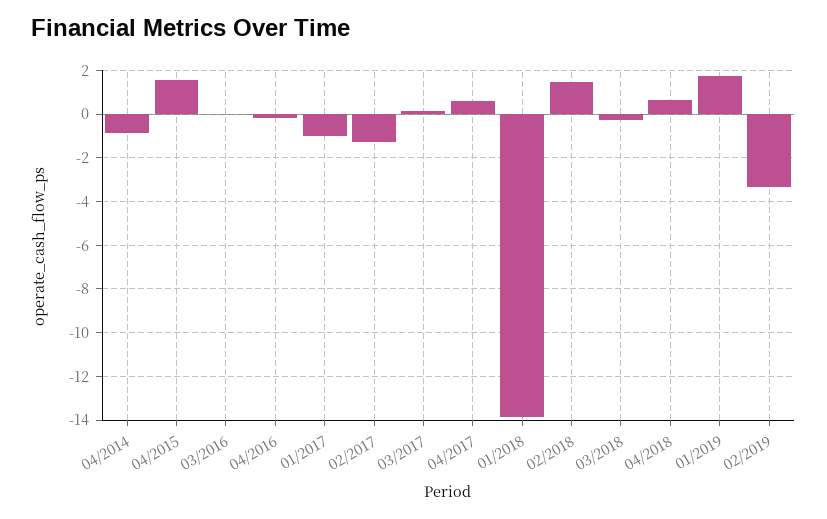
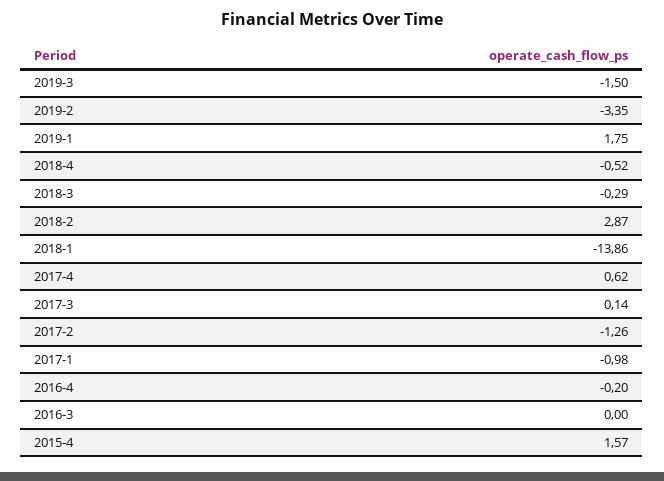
04/2014: -1 -> none
02/2018: 1.5 -> 2.87
04/2018: 0.5 -> -0.52
2019-3: none -> -1.5

